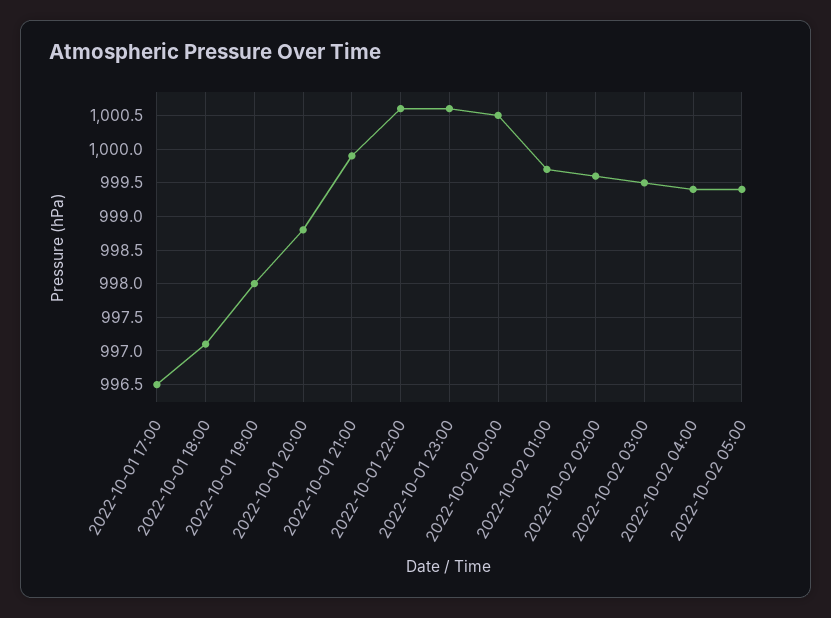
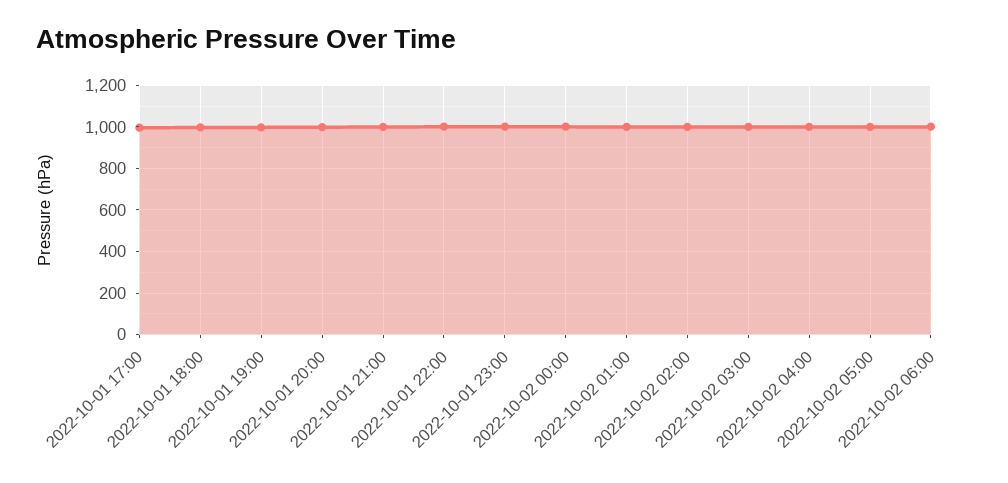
2022-10-02 06:00: none -> 1000

